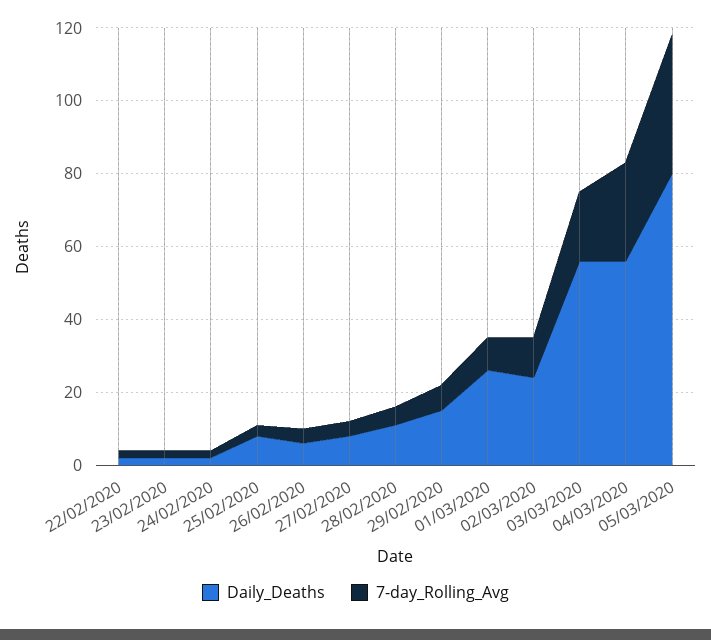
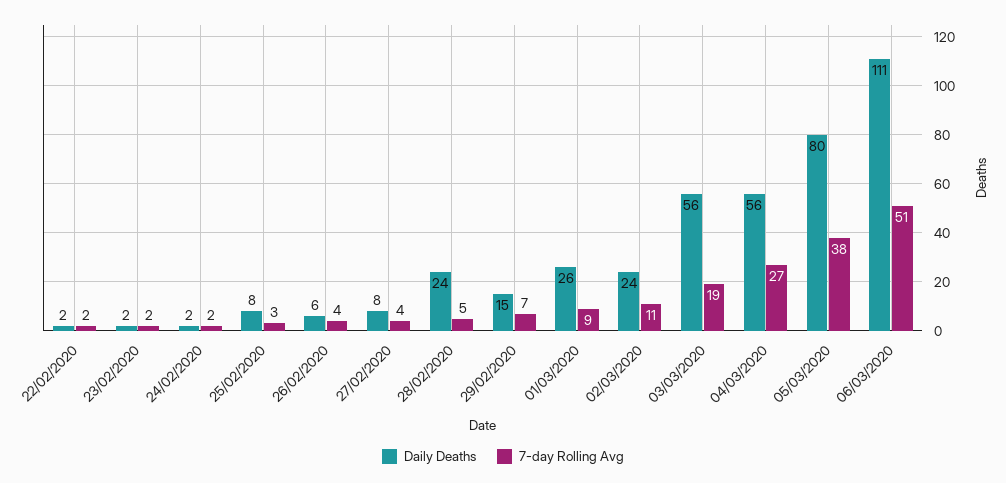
Daily_Deaths, 28/02/2020: 10 -> 24
Daily_Deaths, 06/03/2020: none -> 111
7-day_Rolling_Avg, 06/03/2020: none -> 51

